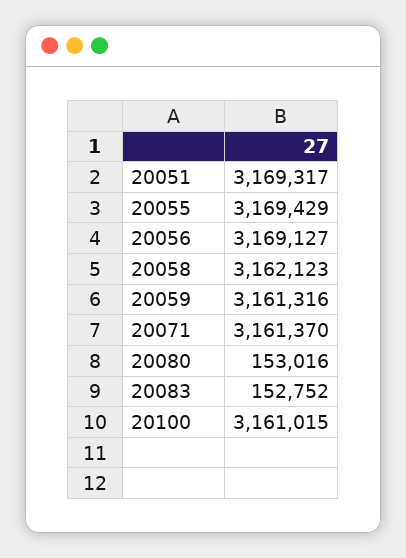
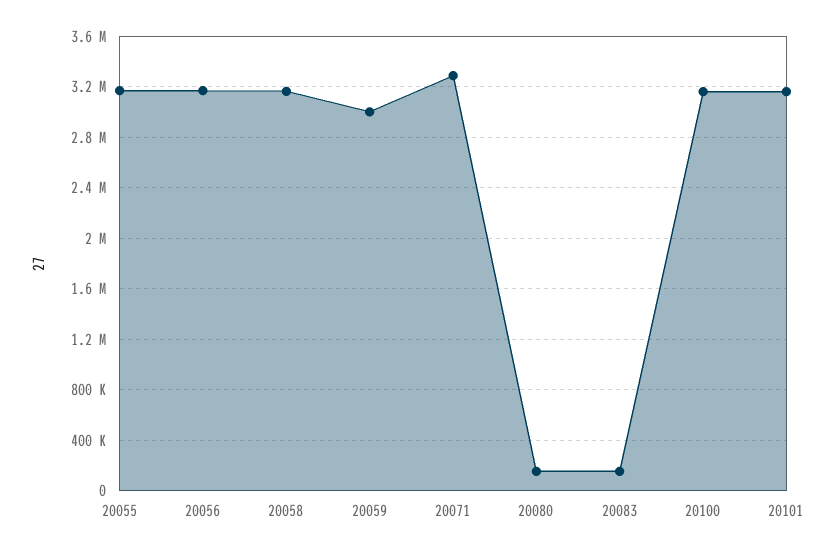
20051: 3169317 -> none
20059: 3161316 -> 3000000
20071: 3161370 -> 3300000
20101: none -> 3150000

